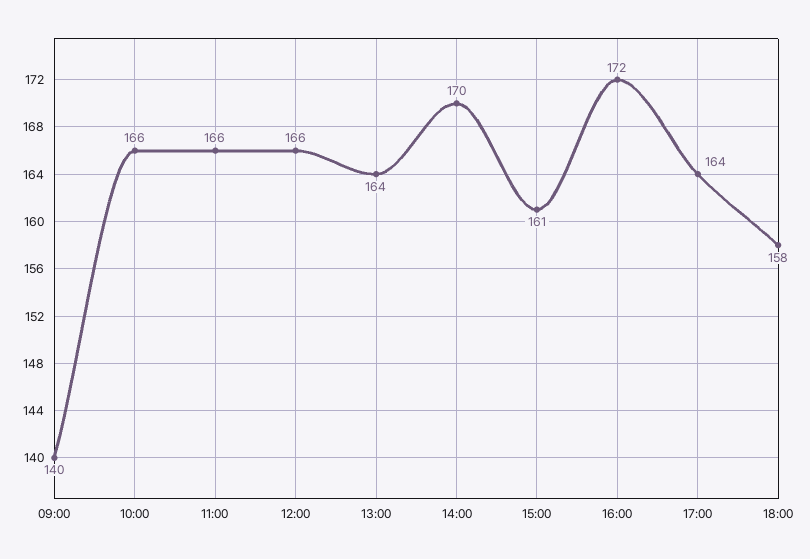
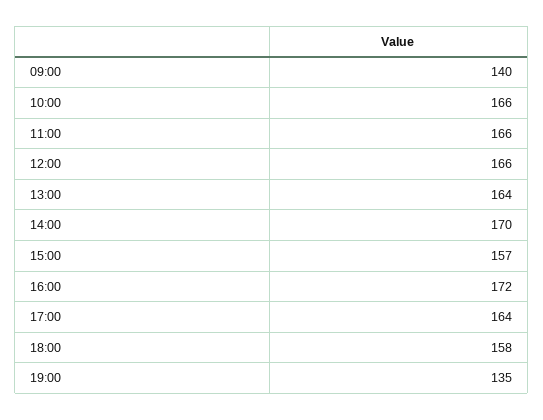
15:00: 161 -> 157
19:00: none -> 135

